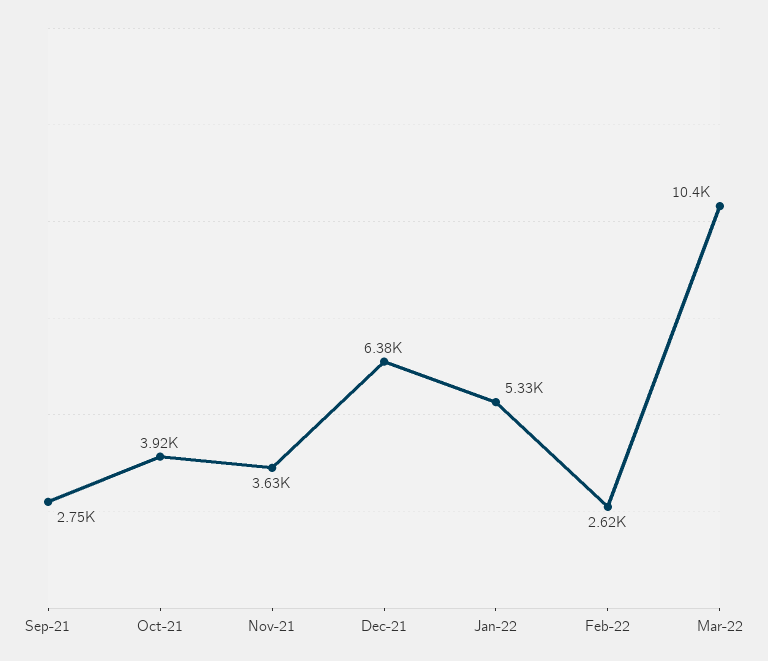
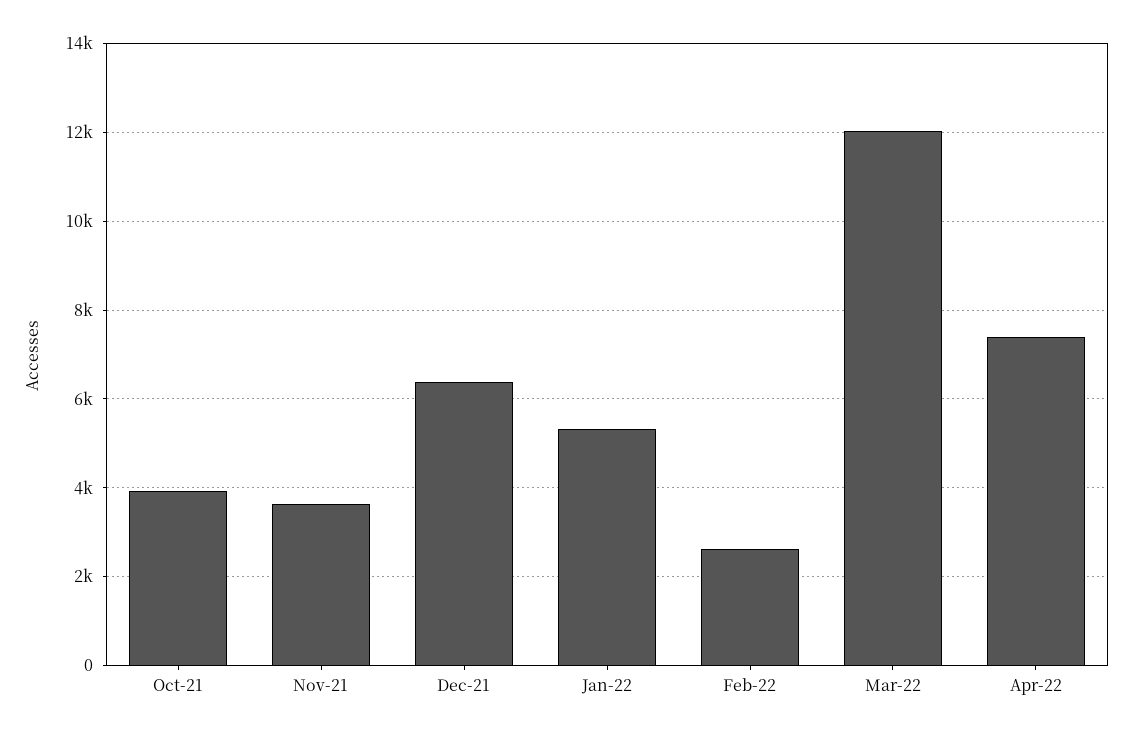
Sep-21: 2750 -> none
Mar-22: 10400 -> 12000
Apr-22: none -> 7400

